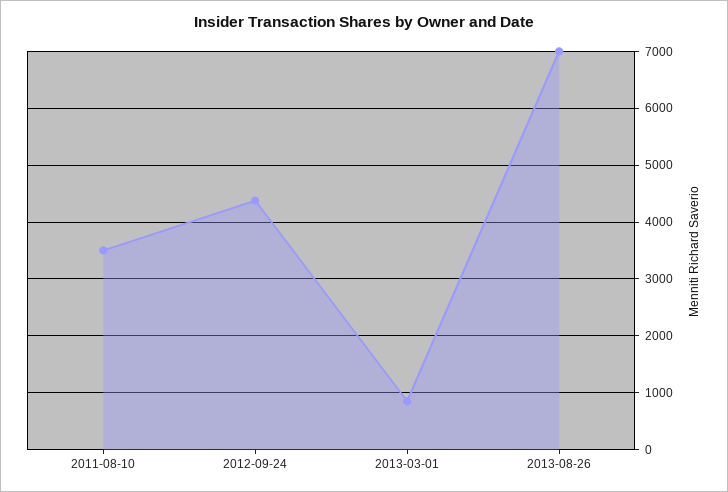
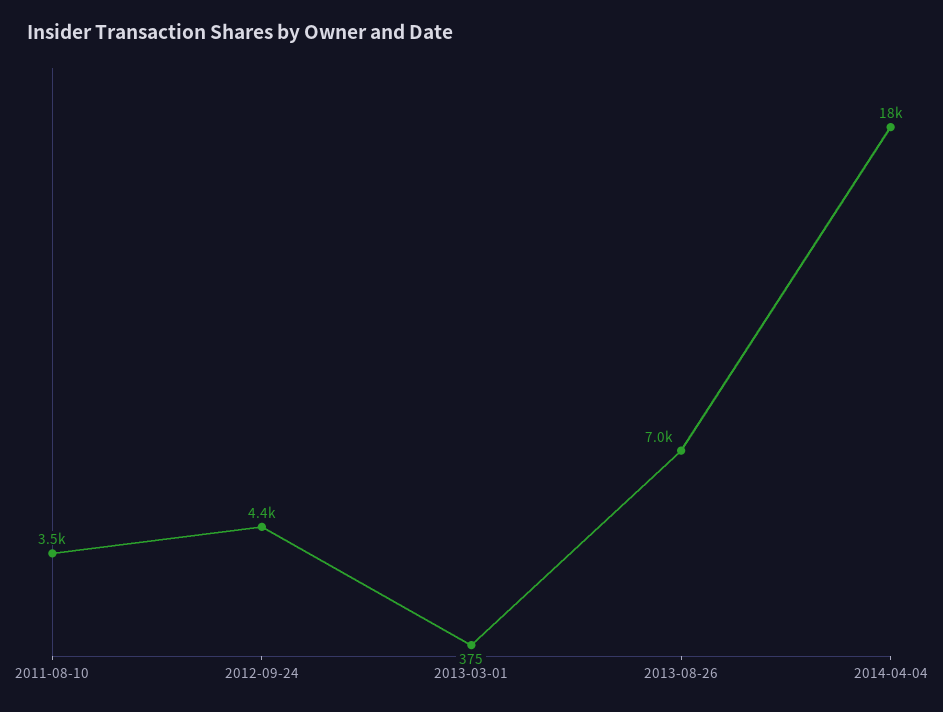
2013-03-01: 800 -> 375
2014-04-04: none -> 18000

